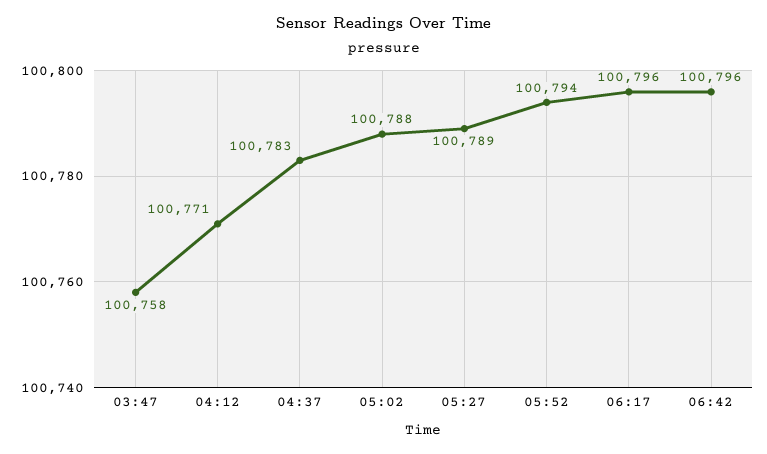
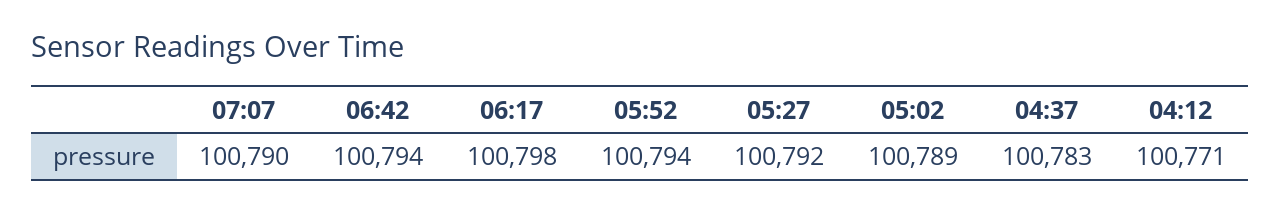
03:47: 100758 -> none
05:02: 100788 -> 100789
05:27: 100789 -> 100792
06:17: 100796 -> 100798
06:42: 100796 -> 100794
07:07: none -> 100790

